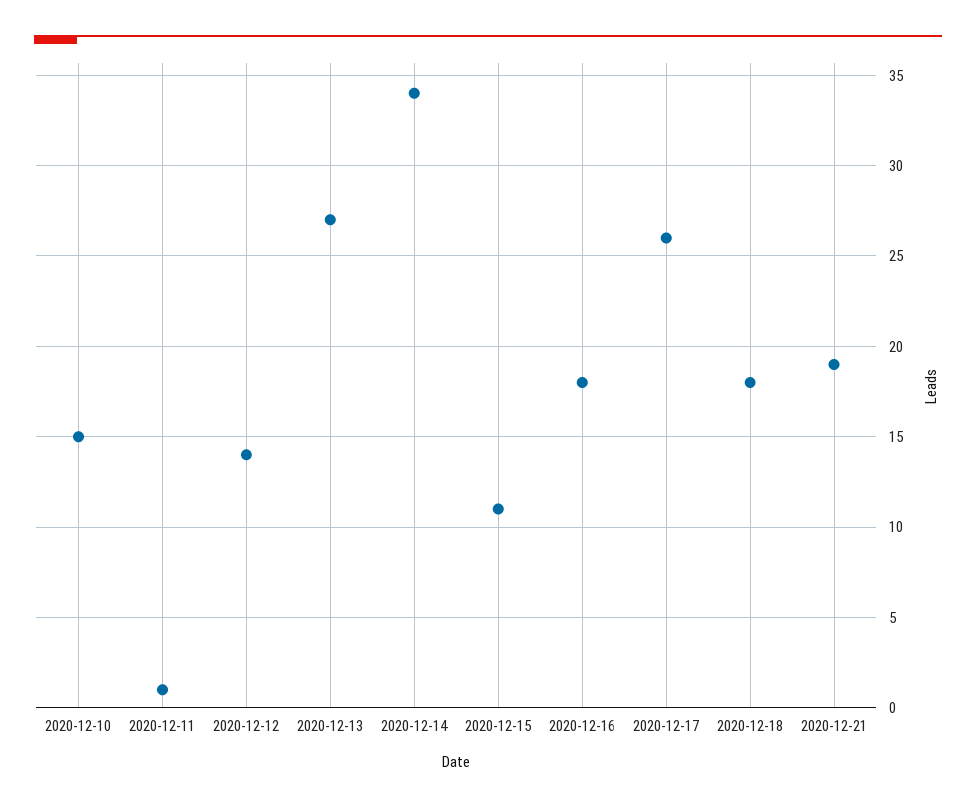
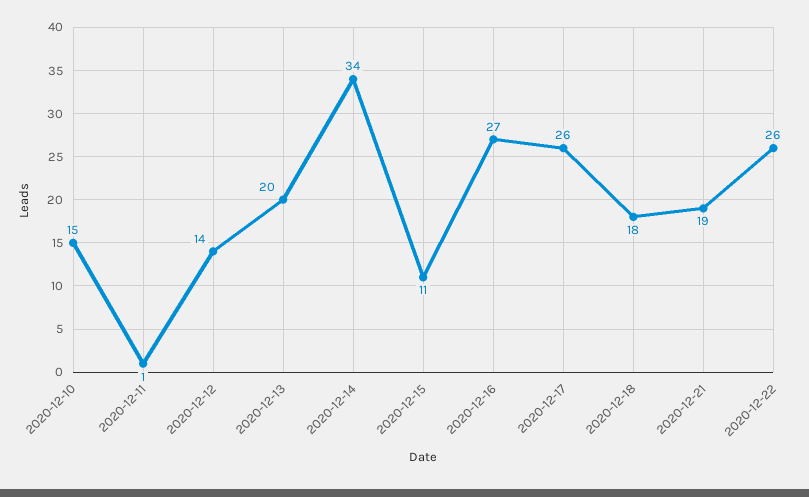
2020-12-13: 27 -> 20
2020-12-16: 18 -> 27
2020-12-22: none -> 26

